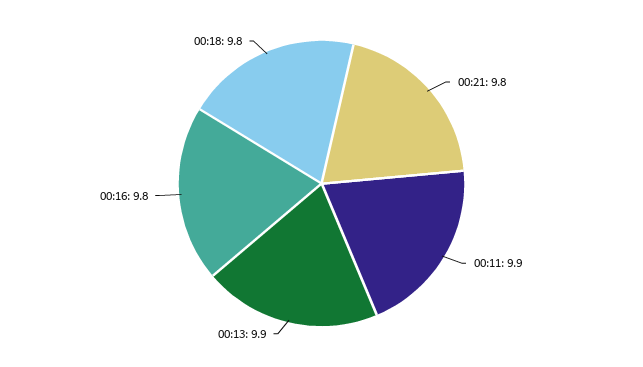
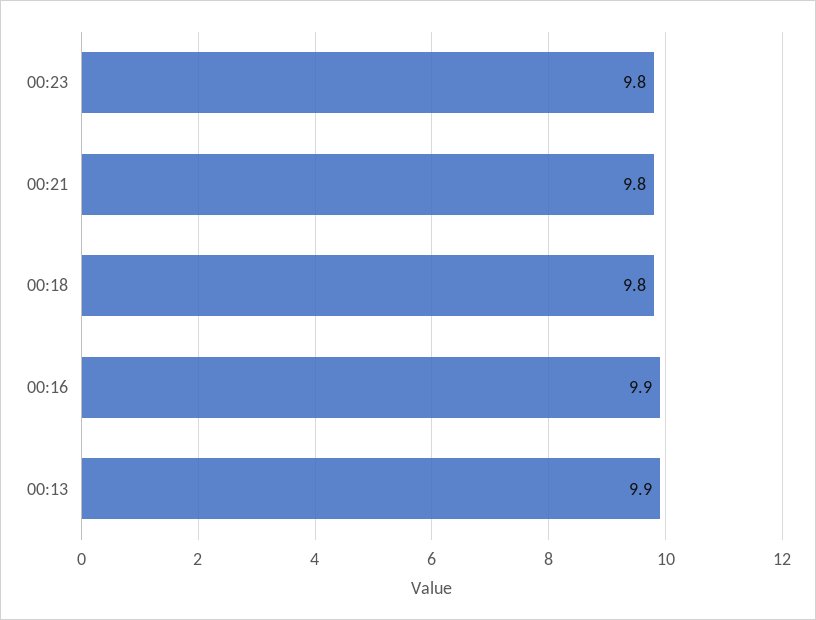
00:11: 9.9 -> none
00:16: 9.8 -> 9.9
00:23: none -> 9.8

